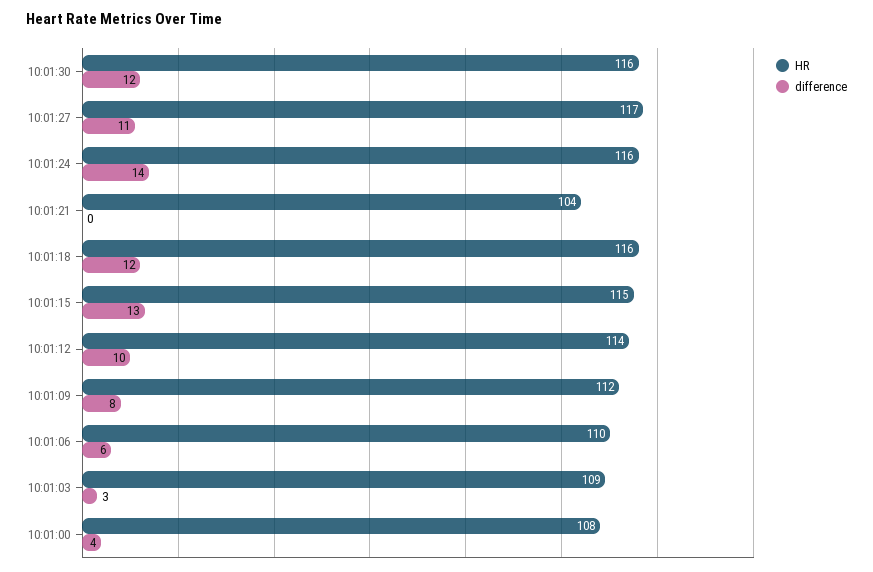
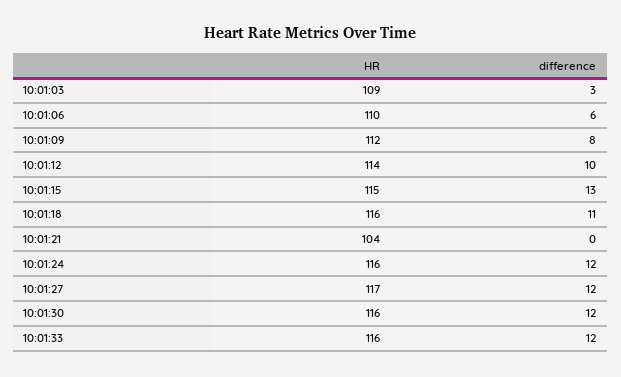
difference, 10:01:27: 11 -> 12
difference, 10:01:24: 14 -> 12
difference, 10:01:18: 12 -> 11
HR, 10:01:00: 108 -> none
difference, 10:01:00: 4 -> none
HR, 10:01:33: none -> 116
difference, 10:01:33: none -> 12

